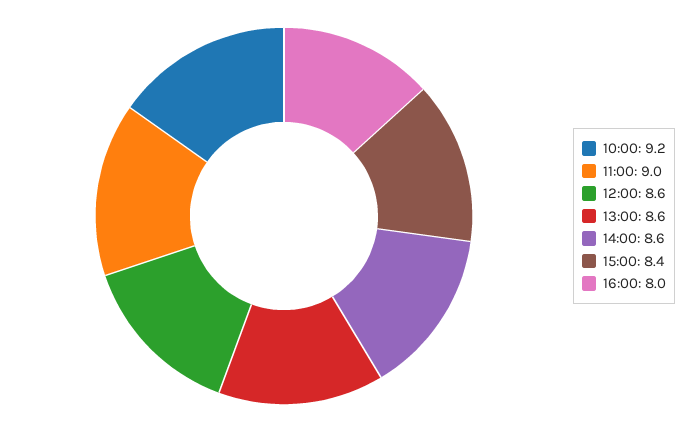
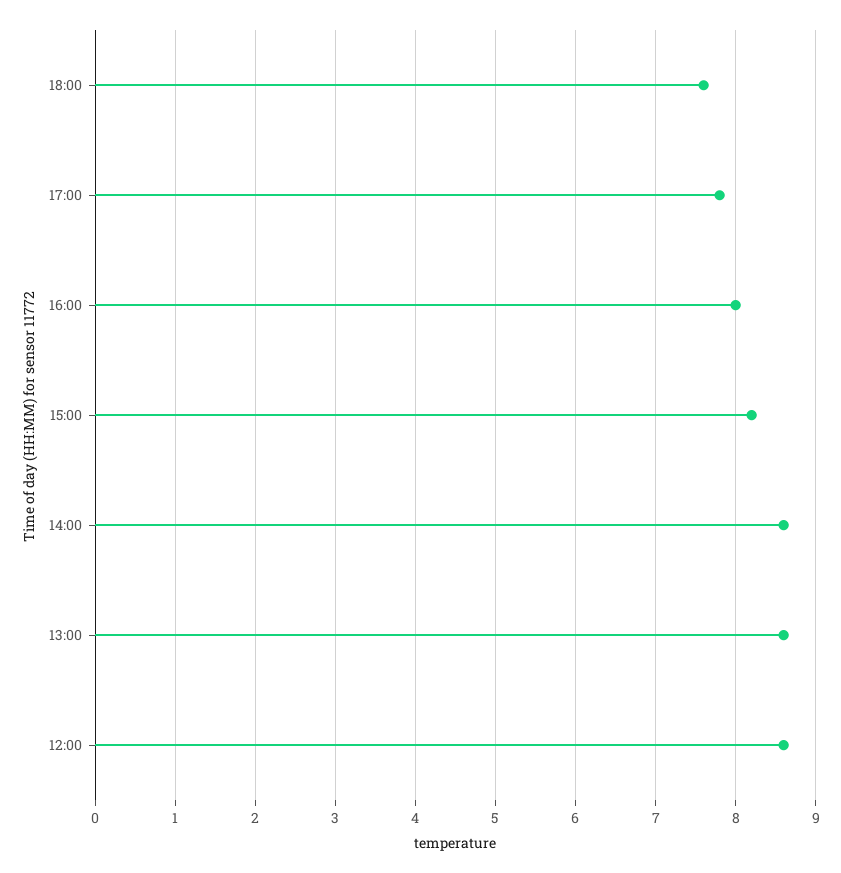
10:00: 9.2 -> none
11:00: 9 -> none
15:00: 8.4 -> 8.2
18:00: none -> 7.6
17:00: none -> 7.8

